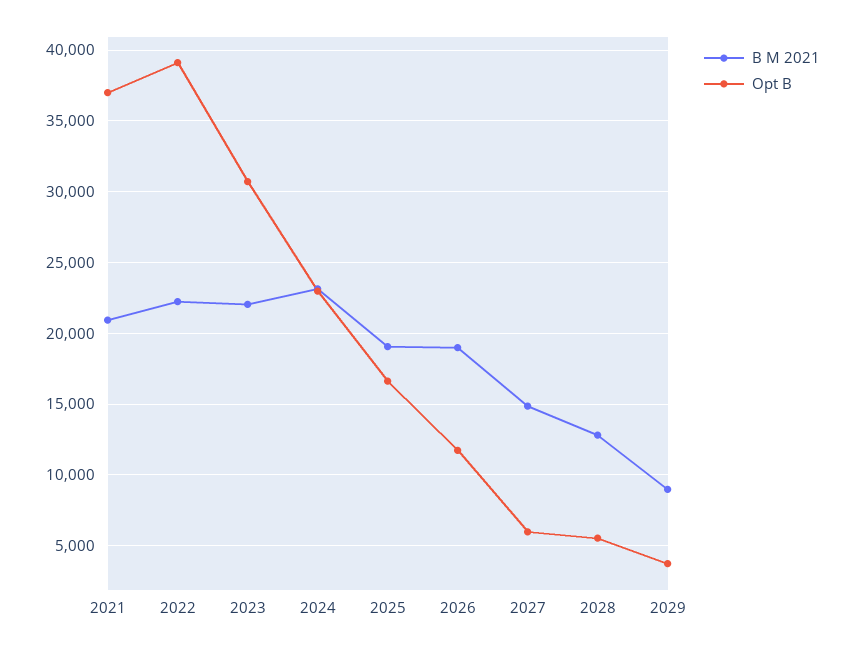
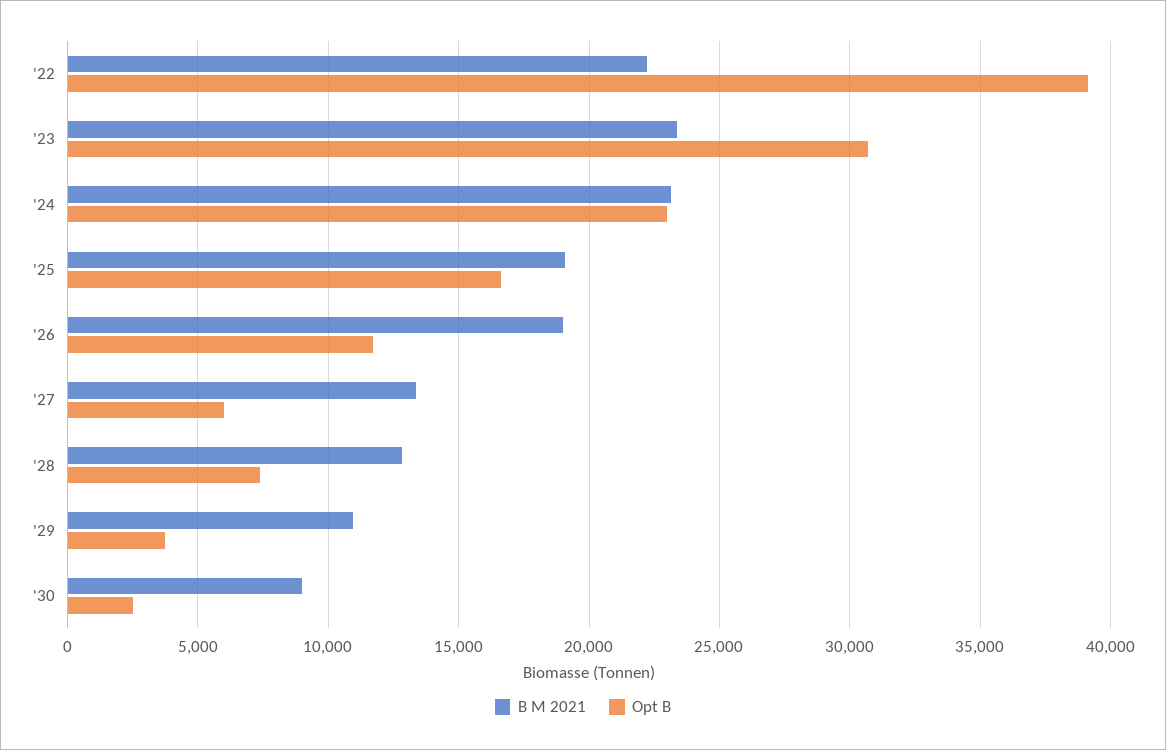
B M 2021, 2021: 21000 -> none
Opt B, 2021: 37000 -> none
B M 2021, 2023: 22000 -> 23500
B M 2021, 2027: 15000 -> 13500
Opt B, 2028: 5500 -> 7500
B M 2021, 2029: 9000 -> 11000
B M 2021, '30: none -> 9000
Opt B, '30: none -> 2500

